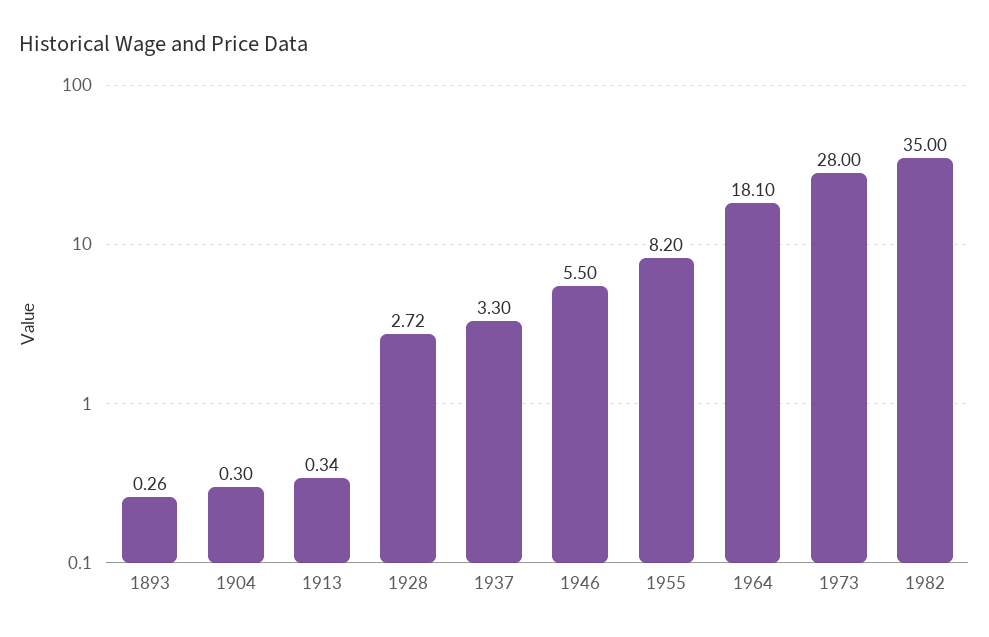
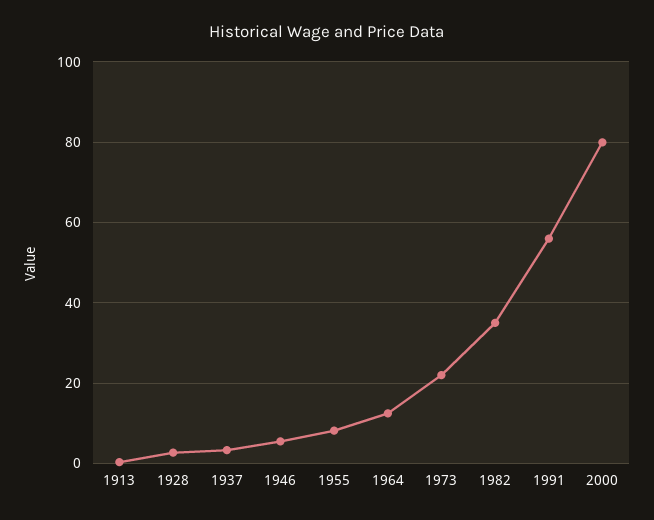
1893: 0.26 -> none
1904: 0.3 -> none
1964: 18.1 -> 12
1973: 28 -> 22
1991: none -> 56
2000: none -> 80

